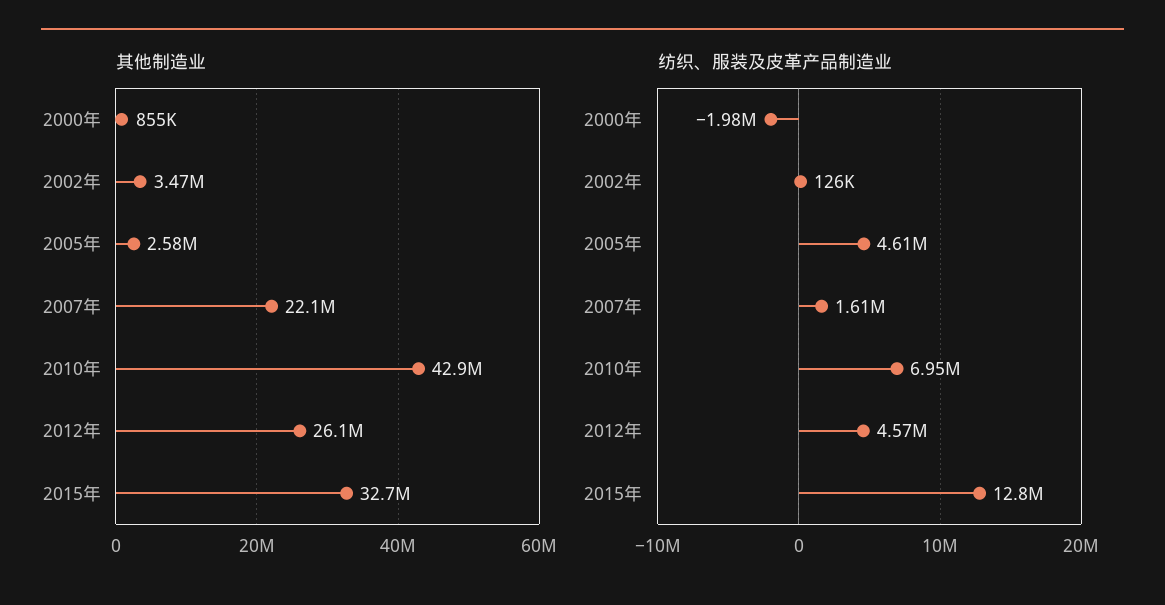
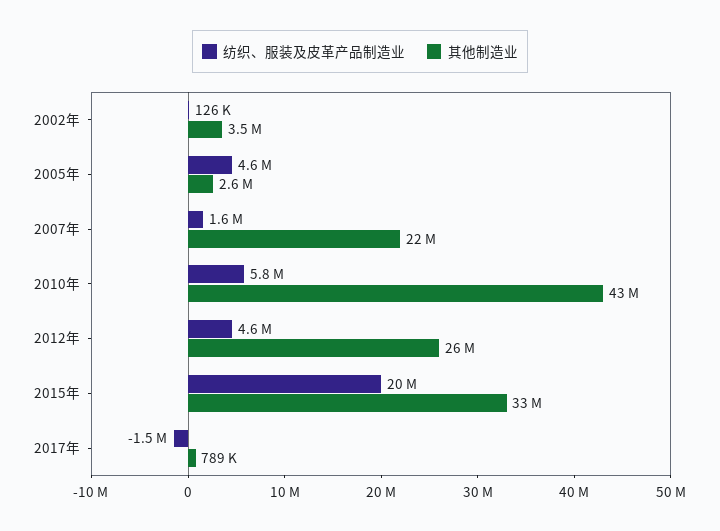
其他制造业, 2000年: 855000 -> none
纺织、服装及皮革产品制造业, 2000年: -1980000 -> none
纺织、服装及皮革产品制造业, 2010年: 6950000 -> 5800000
纺织、服装及皮革产品制造业, 2015年: 12800000 -> 20000000
纺织、服装及皮革产品制造业, 2017年: none -> -1500000
其他制造业, 2017年: none -> 789000

